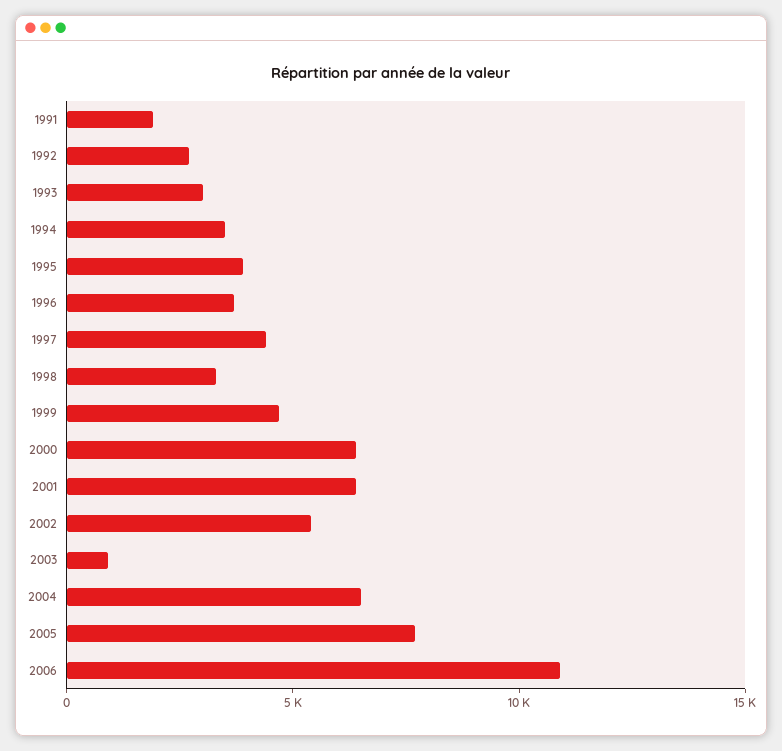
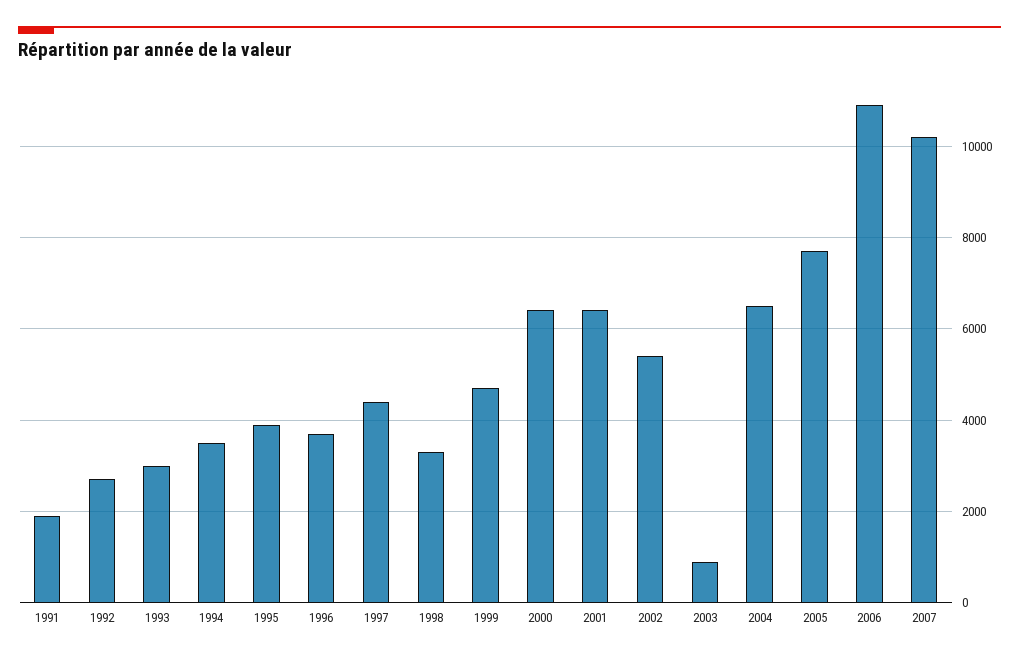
2007: none -> 10200

